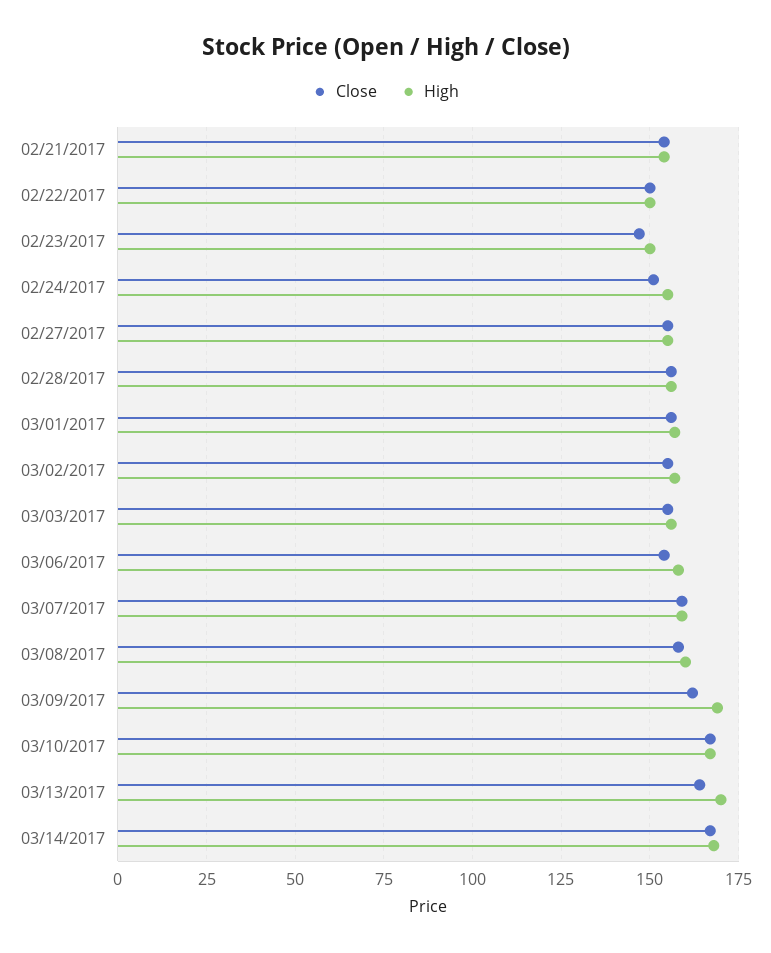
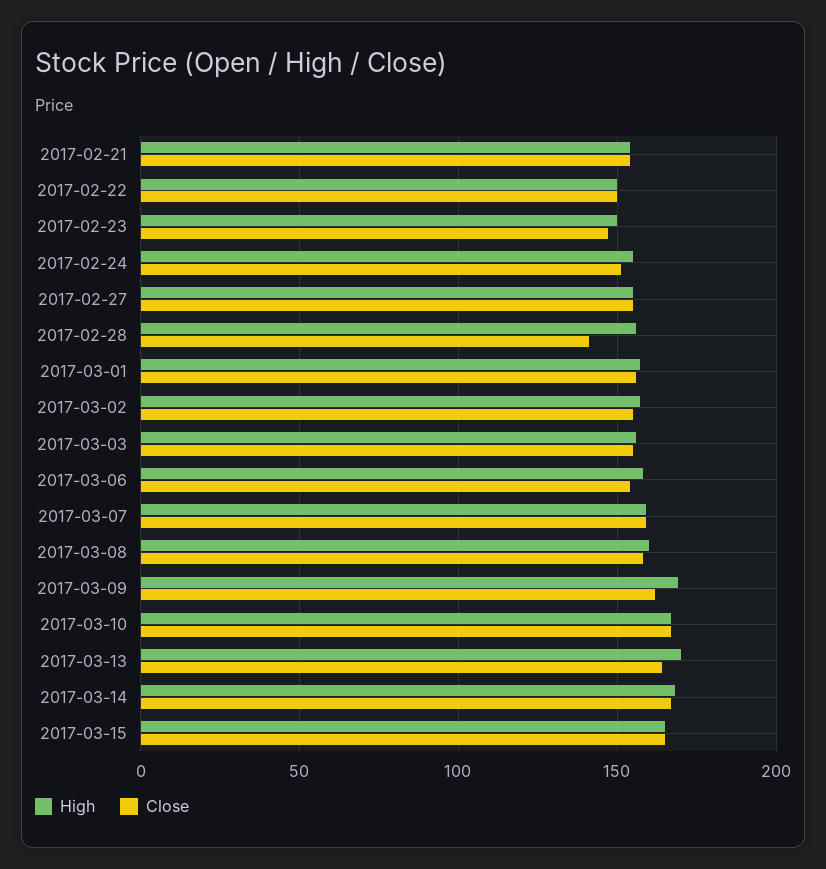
Close, 02/28/2017: 155 -> 140
High, 2017-03-15: none -> 165
Close, 2017-03-15: none -> 165

